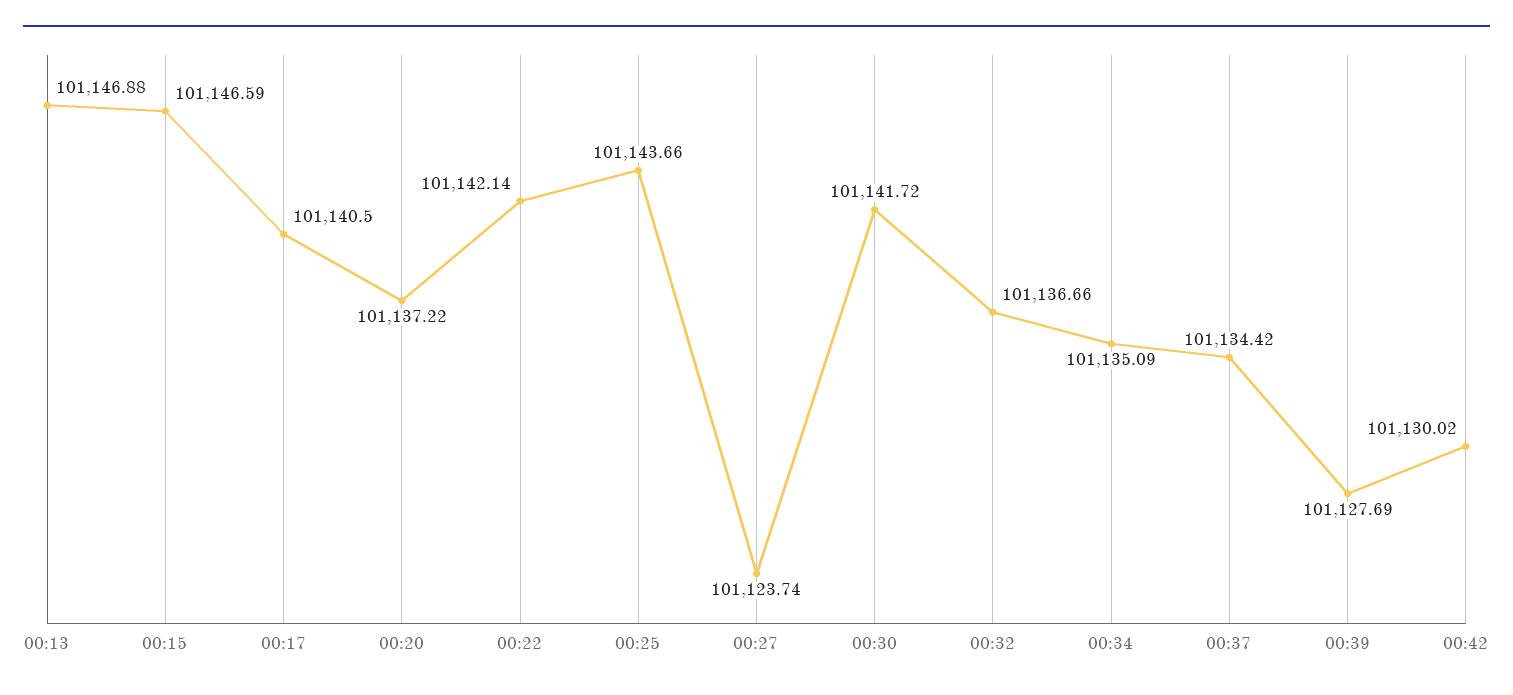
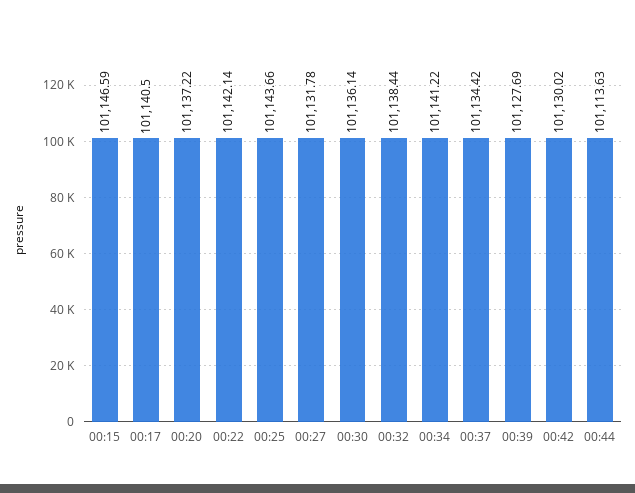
00:13: 101146.88 -> none
00:27: 101123.74 -> 101131.78
00:30: 101141.72 -> 101136.14
00:32: 101136.66 -> 101138.44
00:34: 101135.09 -> 101141.22
00:44: none -> 101113.63

